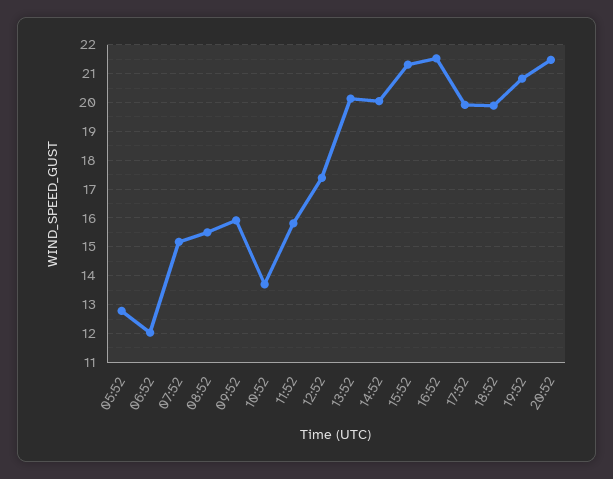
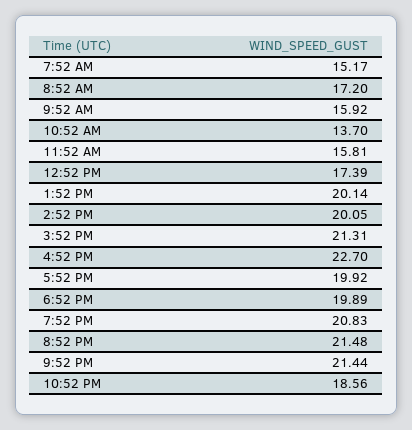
05:52: 12.75 -> none
06:52: 12 -> none
08:52: 15.5 -> 17.2
16:52: 21.5 -> 22.7
9:52 PM: none -> 21.44
10:52 PM: none -> 18.56

